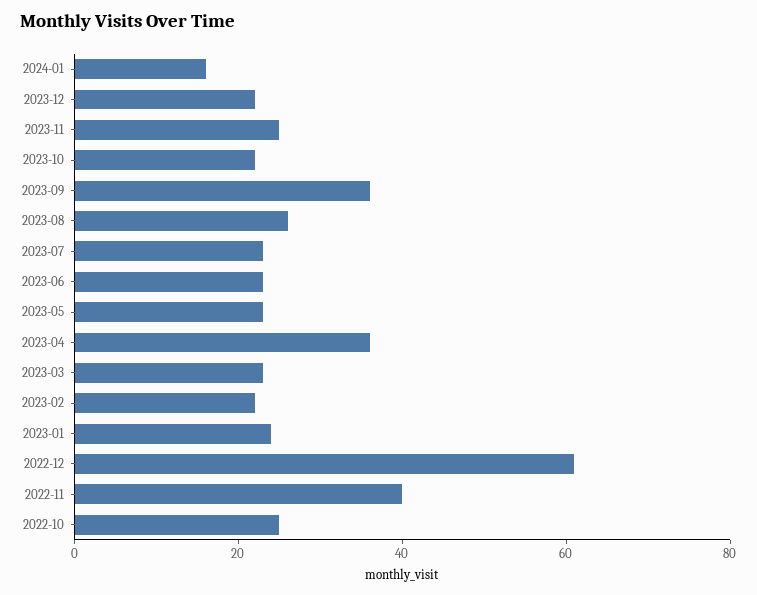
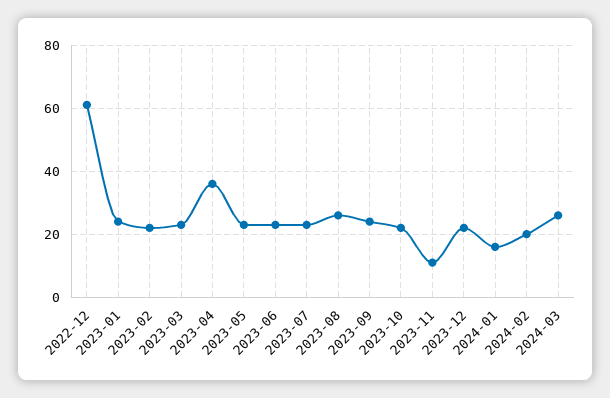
2023-11: 25 -> 10
2023-09: 35 -> 25
2022-11: 40 -> none
2022-10: 25 -> none
2024-02: none -> 20
2024-03: none -> 25

